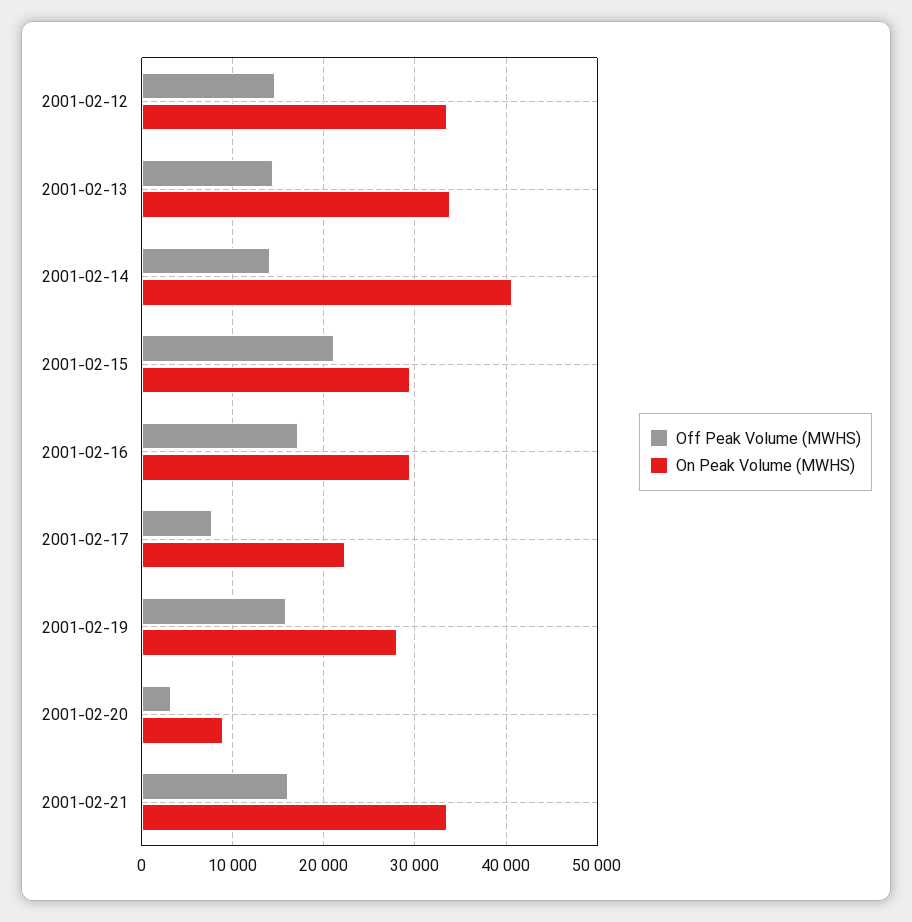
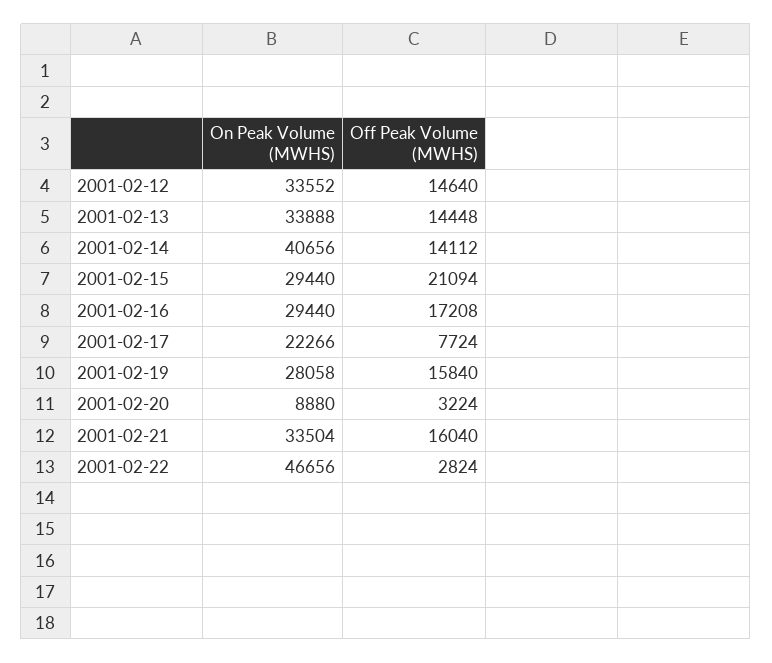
On Peak Volume (MWHS), 2001-02-22: none -> 46656
Off Peak Volume (MWHS), 2001-02-22: none -> 2824

